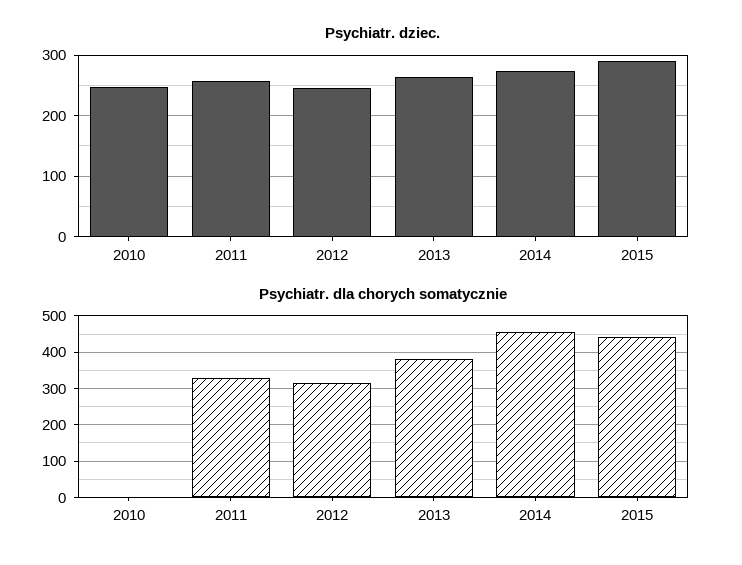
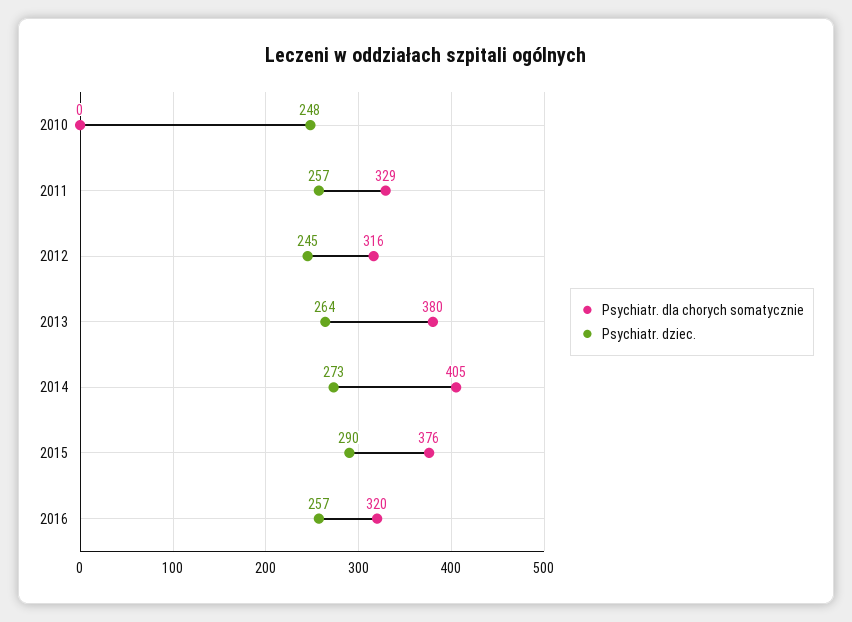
Psychiatr. dla chorych somatycznie, 2014: 460 -> 405
Psychiatr. dla chorych somatycznie, 2015: 440 -> 376
Psychiatr. dla chorych somatycznie, 2016: none -> 320
Psychiatr. dziec., 2016: none -> 257

